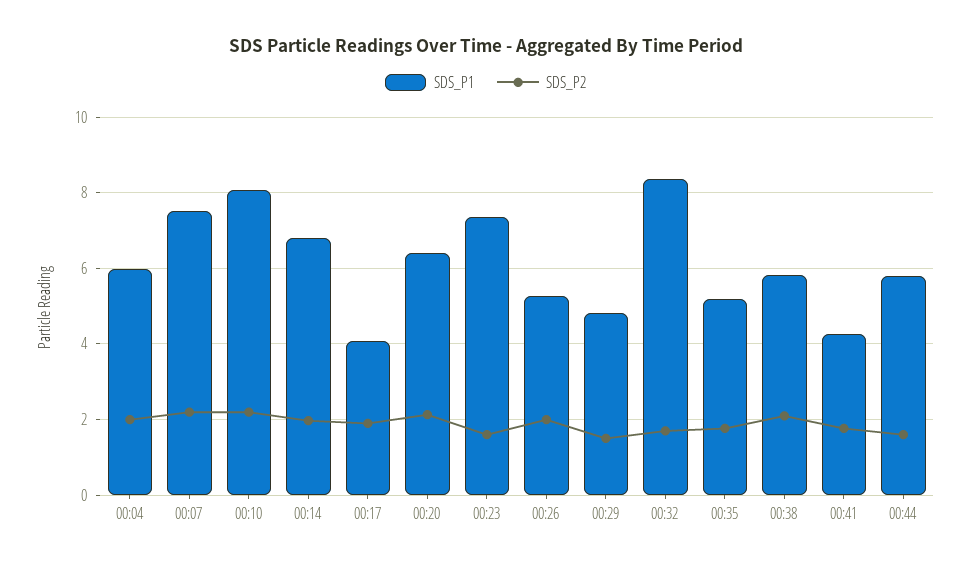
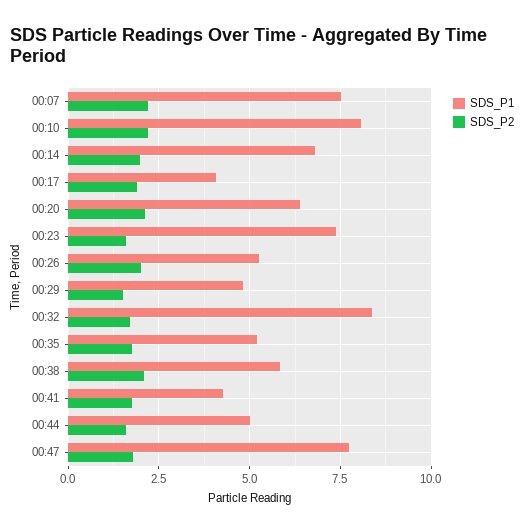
SDS_P1, 00:04: 6 -> none
SDS_P2, 00:04: 2 -> none
SDS_P1, 00:44: 5.8 -> 5
SDS_P1, 00:47: none -> 7.75
SDS_P2, 00:47: none -> 1.75

